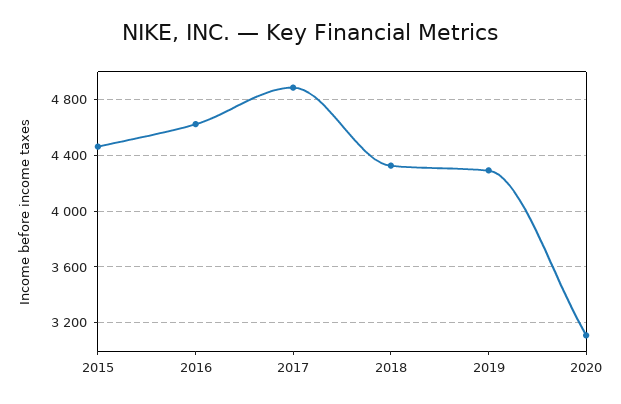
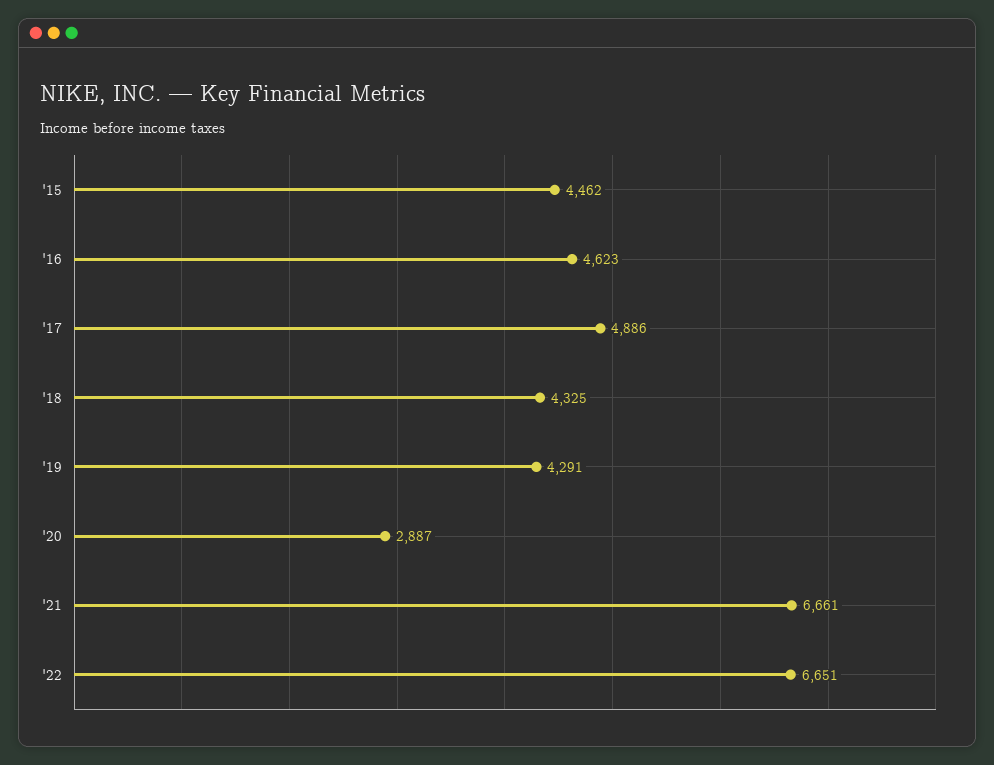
2020: 3100 -> 2887
'21: none -> 6661
'22: none -> 6651

